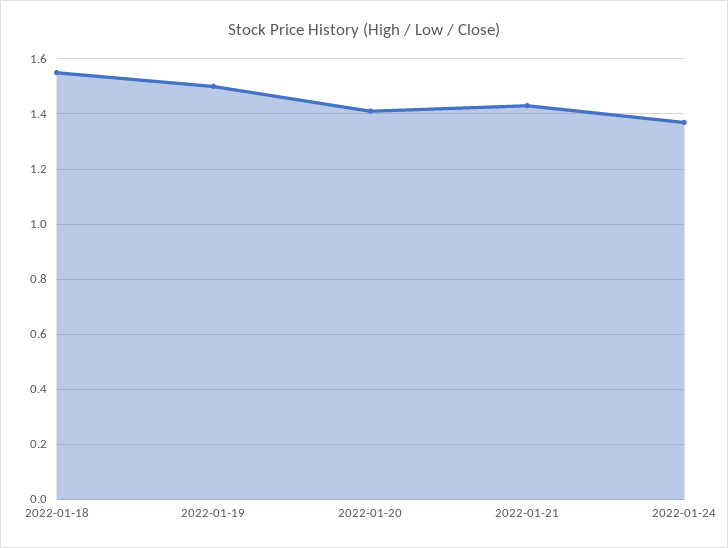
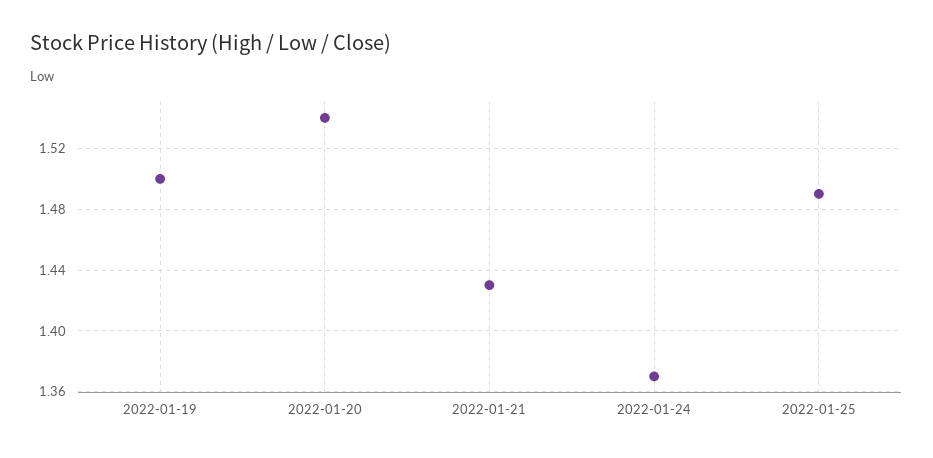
2022-01-18: 1.55 -> none
2022-01-20: 1.4 -> 1.54
2022-01-25: none -> 1.49

